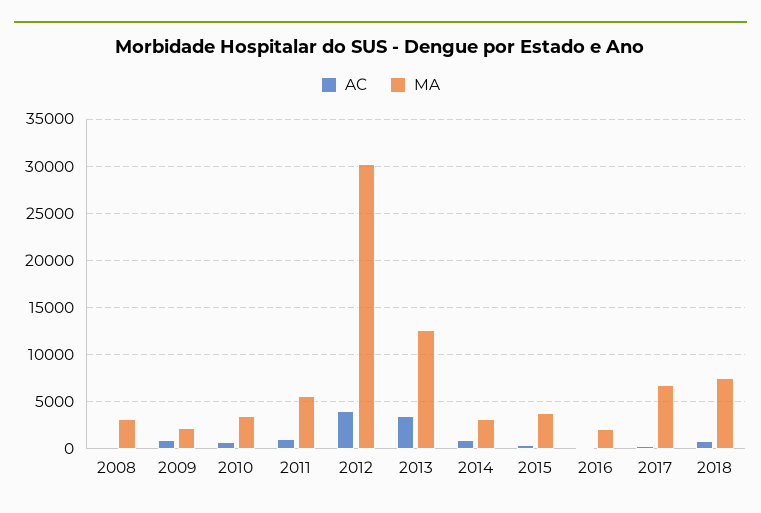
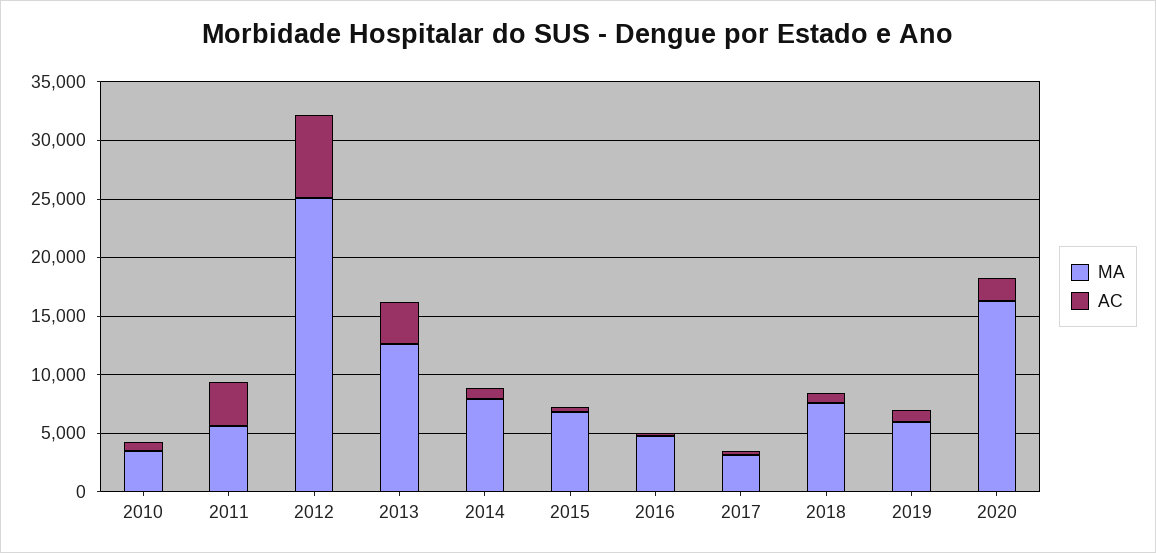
AC, 2008: 0 -> none
MA, 2008: 3000 -> none
AC, 2009: 1000 -> none
MA, 2009: 2000 -> none
AC, 2011: 1000 -> 4000
AC, 2012: 4000 -> 7000
MA, 2012: 30000 -> 25000
MA, 2014: 3000 -> 8000
MA, 2015: 4000 -> 7000
MA, 2016: 2000 -> 5000
MA, 2017: 7000 -> 3000
MA, 2019: none -> 6000
AC, 2019: none -> 1000
MA, 2020: none -> 16000
AC, 2020: none -> 2000

